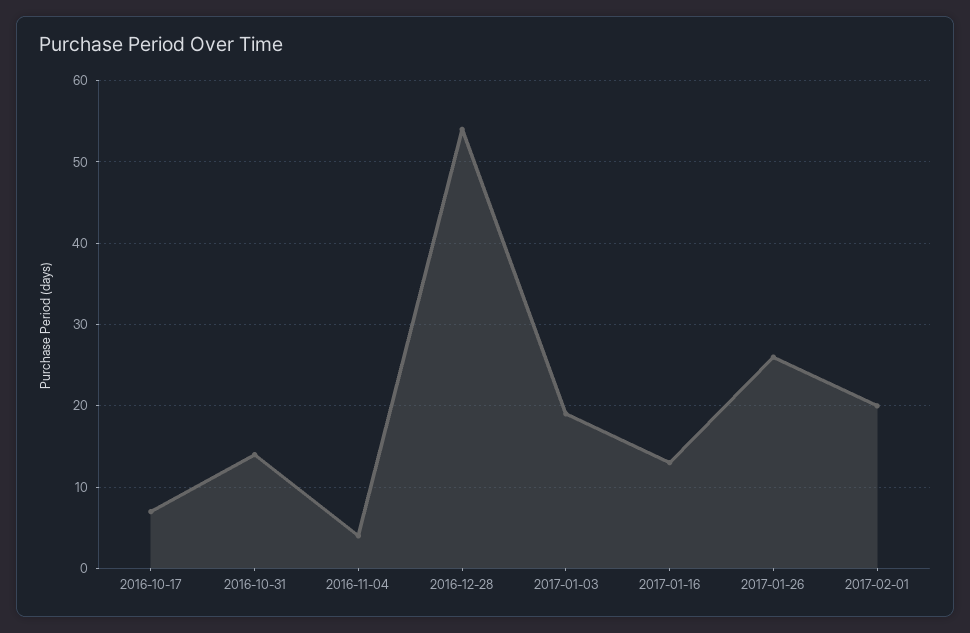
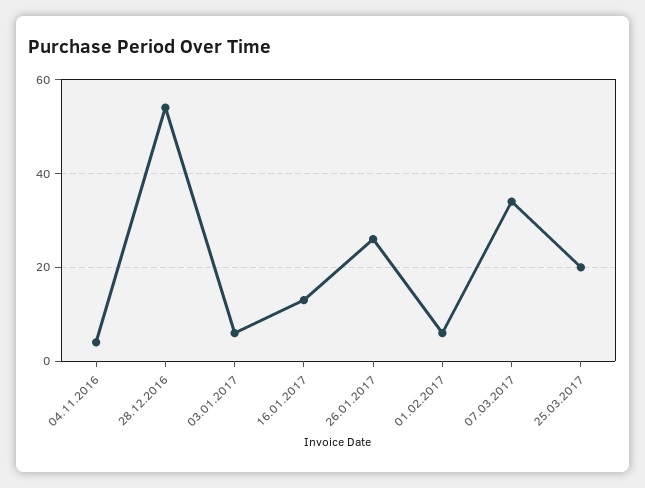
2016-10-17: 7 -> none
2016-10-31: 14 -> none
2017-01-03: 19 -> 5
2017-02-01: 20 -> 5
07.03.2017: none -> 35
25.03.2017: none -> 20

